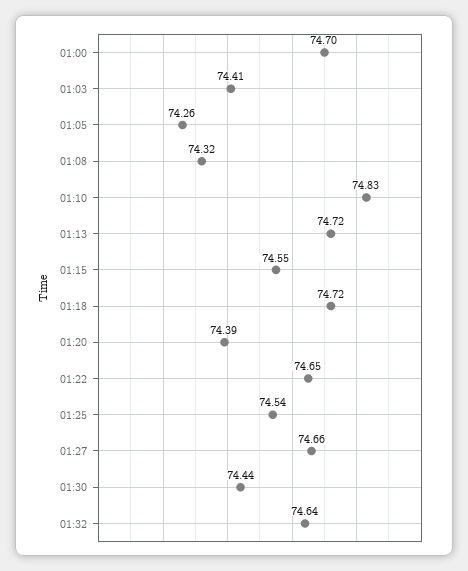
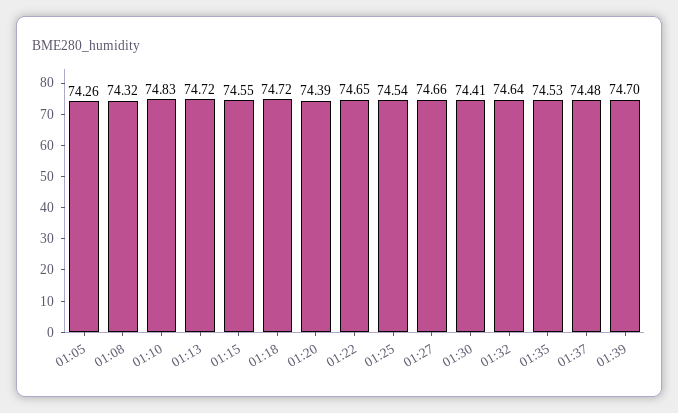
01:00: 74.7 -> none
01:03: 74.41 -> none
01:30: 74.44 -> 74.41
01:35: none -> 74.53
01:37: none -> 74.48
01:39: none -> 74.7

